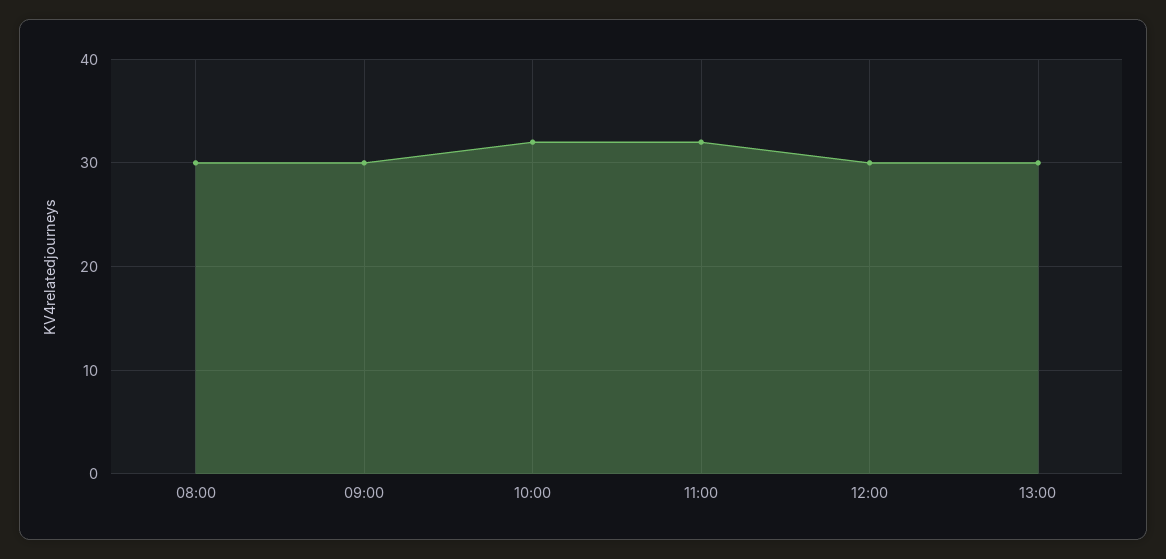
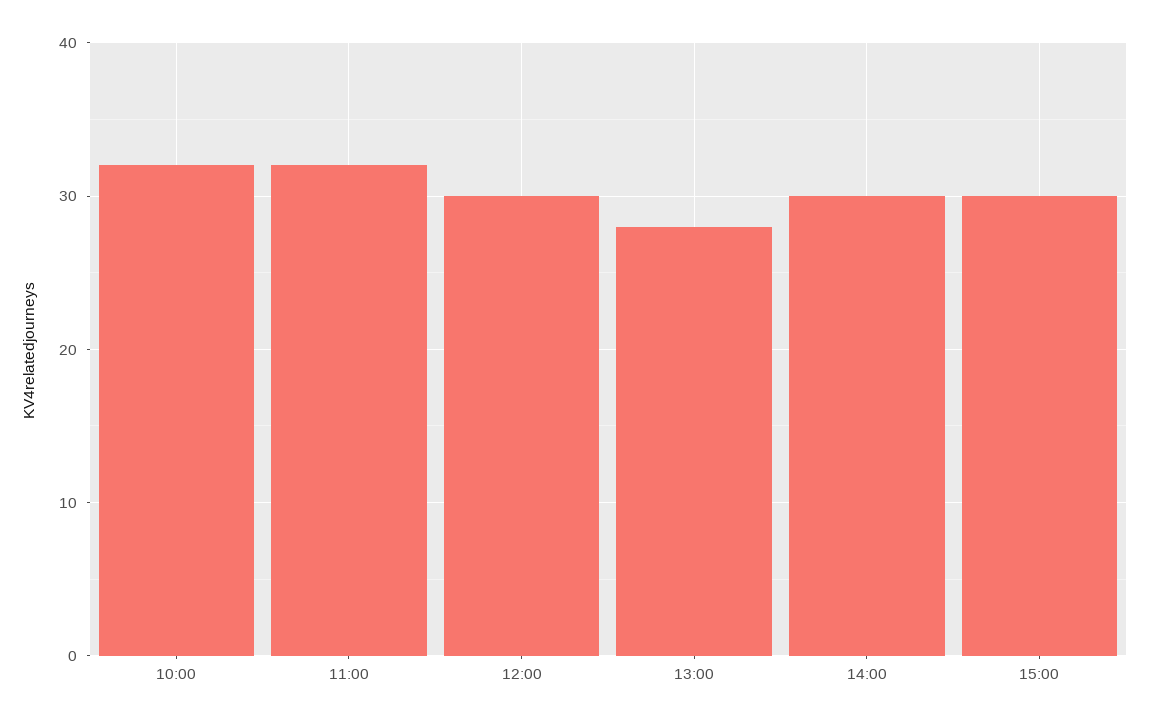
08:00: 30 -> none
09:00: 30 -> none
13:00: 30 -> 28
14:00: none -> 30
15:00: none -> 30

